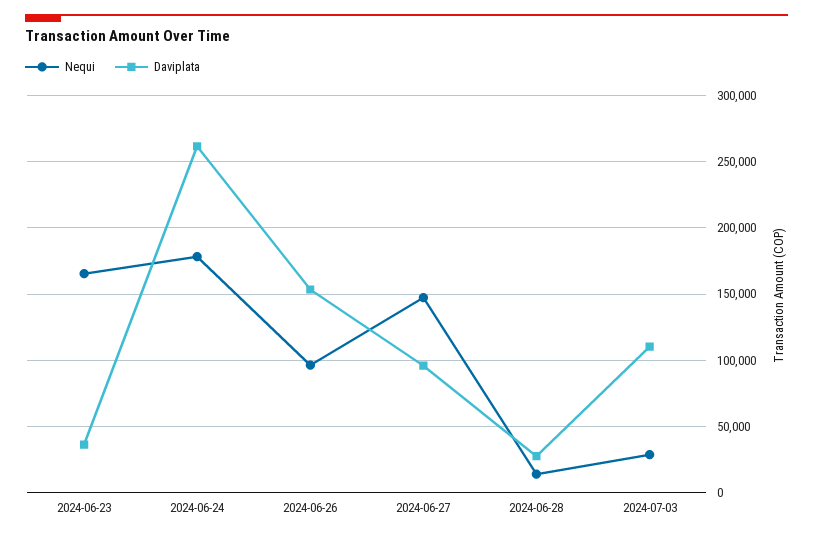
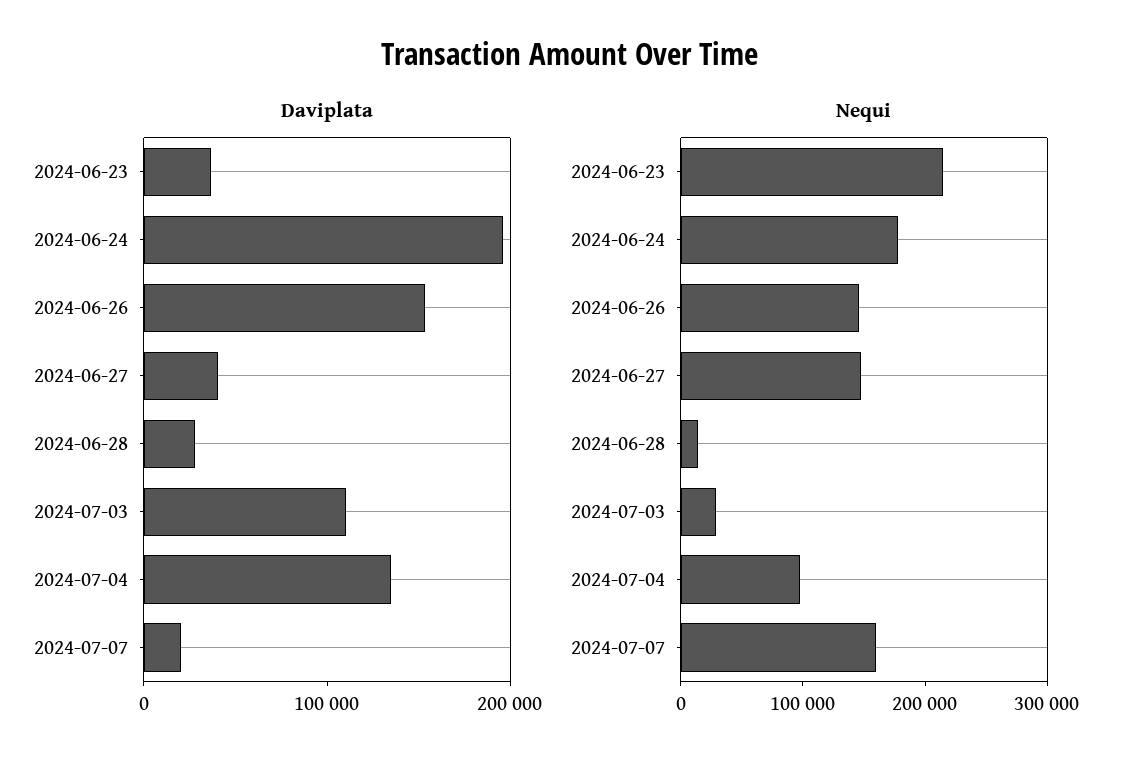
Nequi, 2024-06-23: 165000 -> 220000
Daviplata, 2024-06-24: 260000 -> 200000
Nequi, 2024-06-26: 95000 -> 140000
Daviplata, 2024-06-27: 95000 -> 40000
Daviplata, 2024-07-04: none -> 140000
Daviplata, 2024-07-07: none -> 20000
Nequi, 2024-07-04: none -> 100000
Nequi, 2024-07-07: none -> 160000

